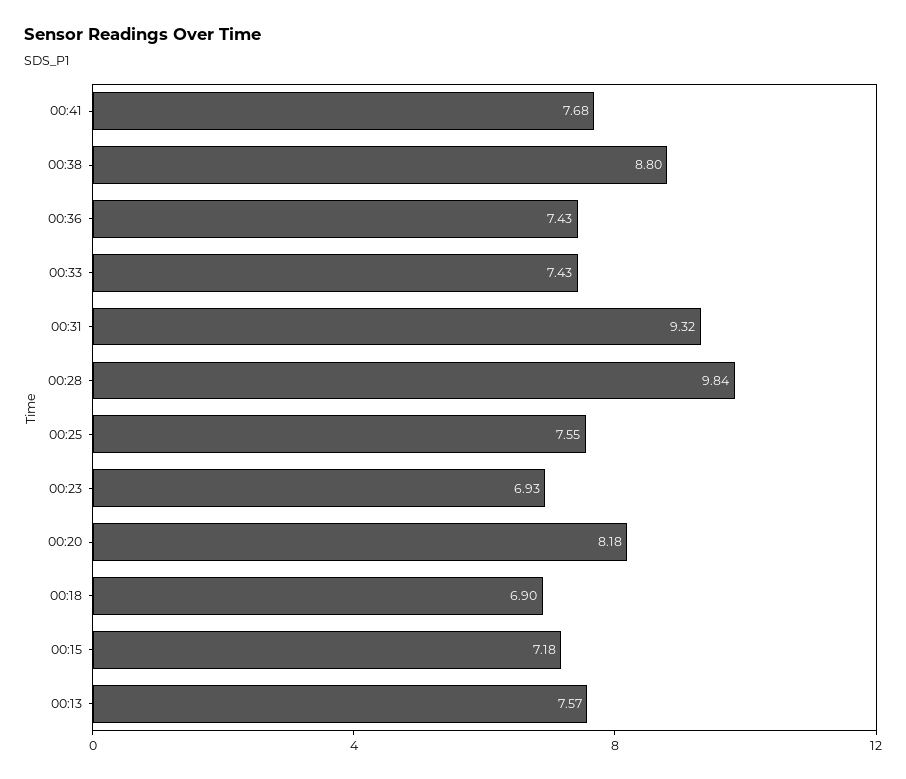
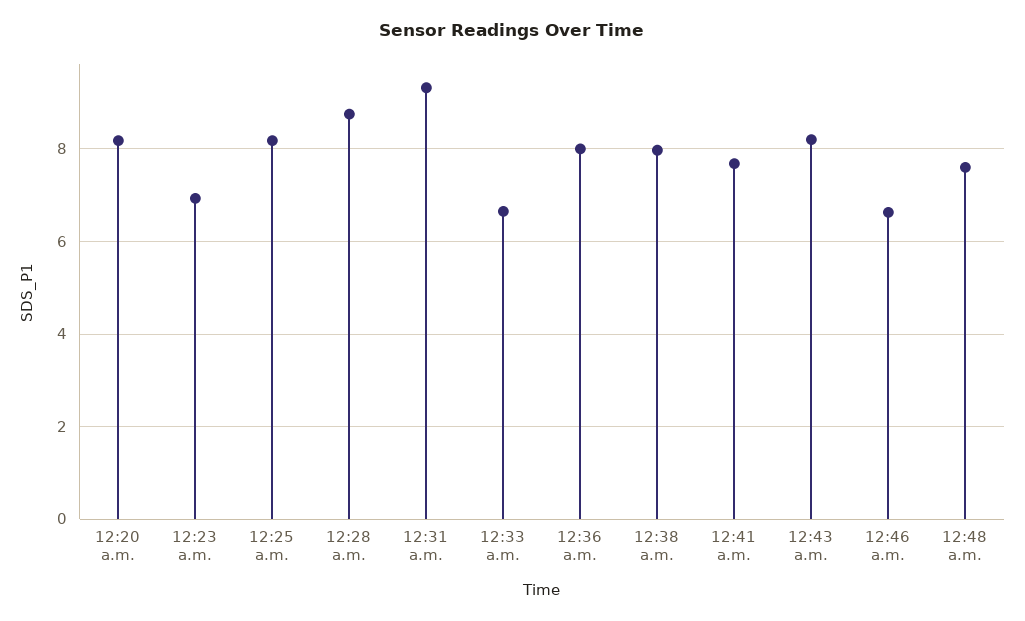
00:38: 8.8 -> 8
00:36: 7.43 -> 8
00:33: 7.43 -> 6.6
00:28: 9.84 -> 8.8
00:25: 7.55 -> 8.2
00:18: 6.9 -> none
00:15: 7.18 -> none
00:13: 7.57 -> none
12:43 a.m.: none -> 8.2
12:46 a.m.: none -> 6.6
12:48 a.m.: none -> 7.6

